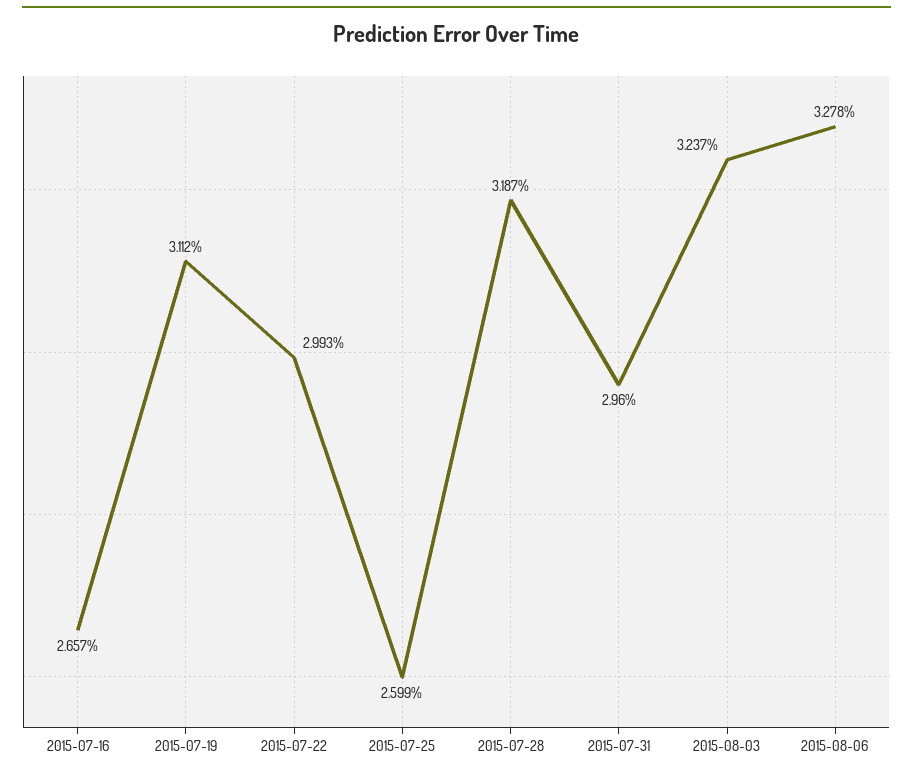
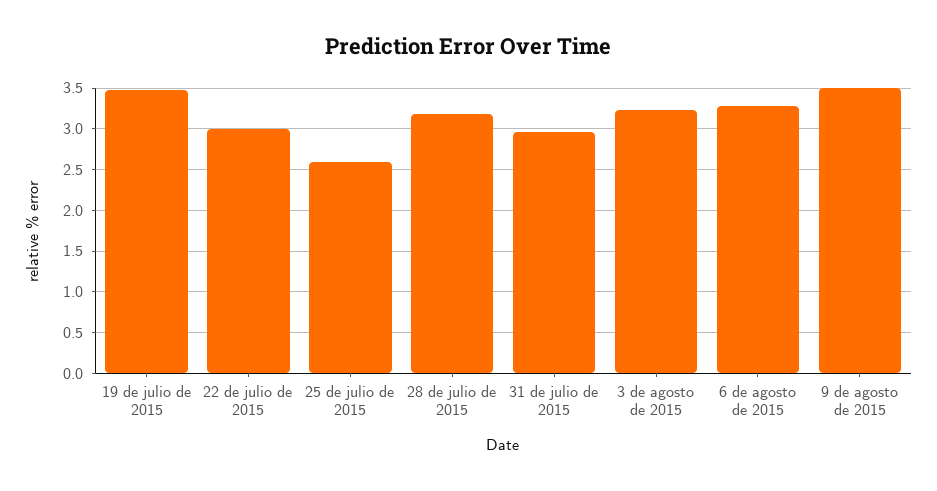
2015-07-16: 2.657 -> none
2015-07-19: 3.112 -> 3.5
9 de agosto de 2015: none -> 3.5

